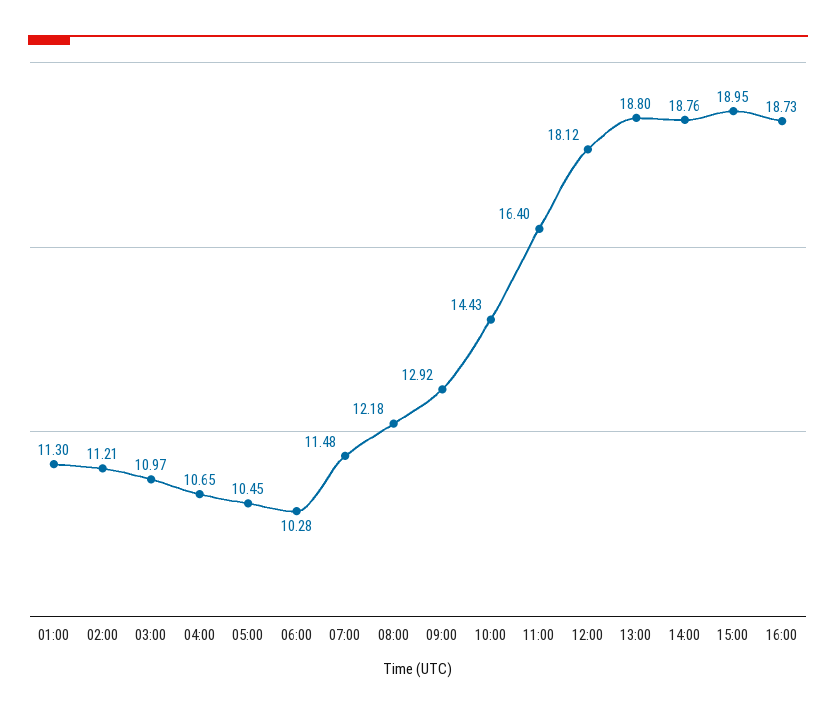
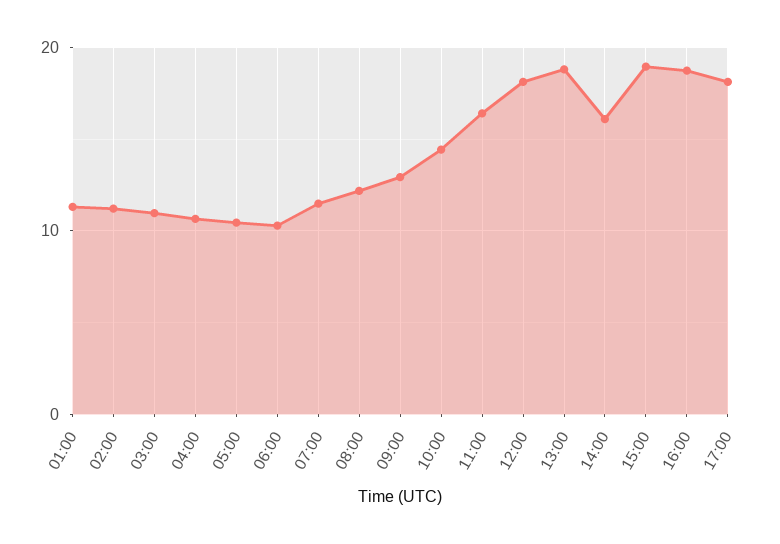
14:00: 18.76 -> 16
17:00: none -> 18

